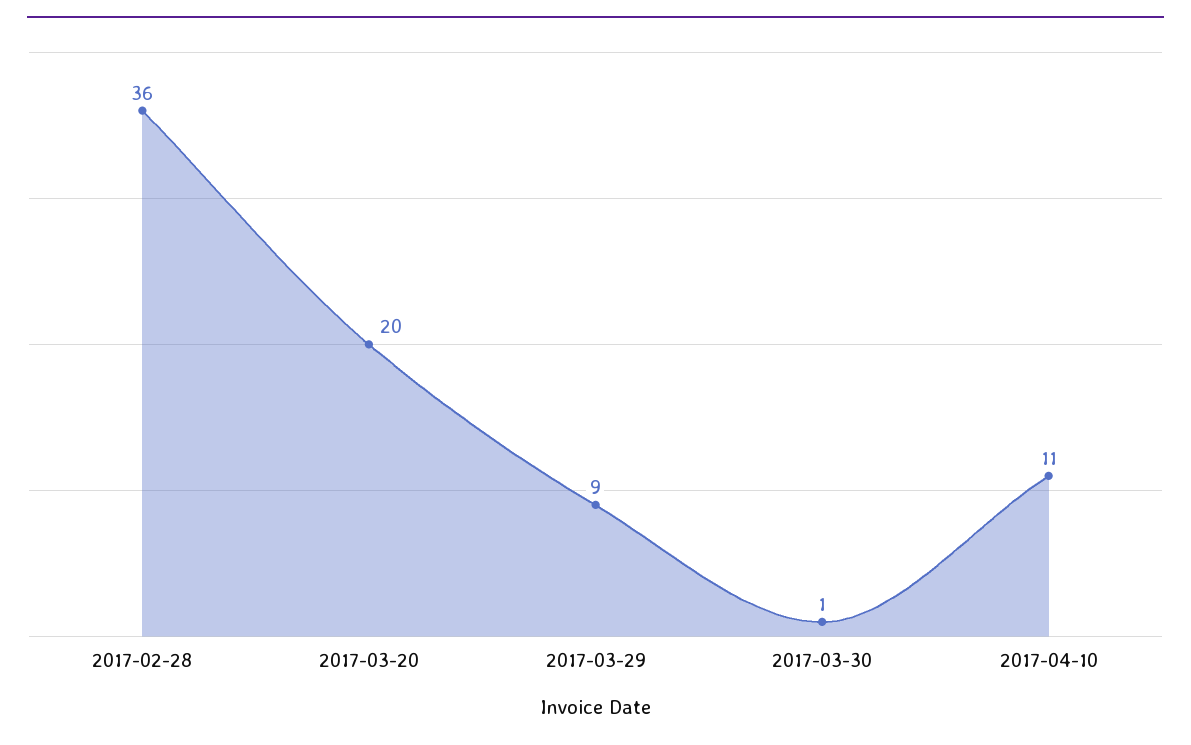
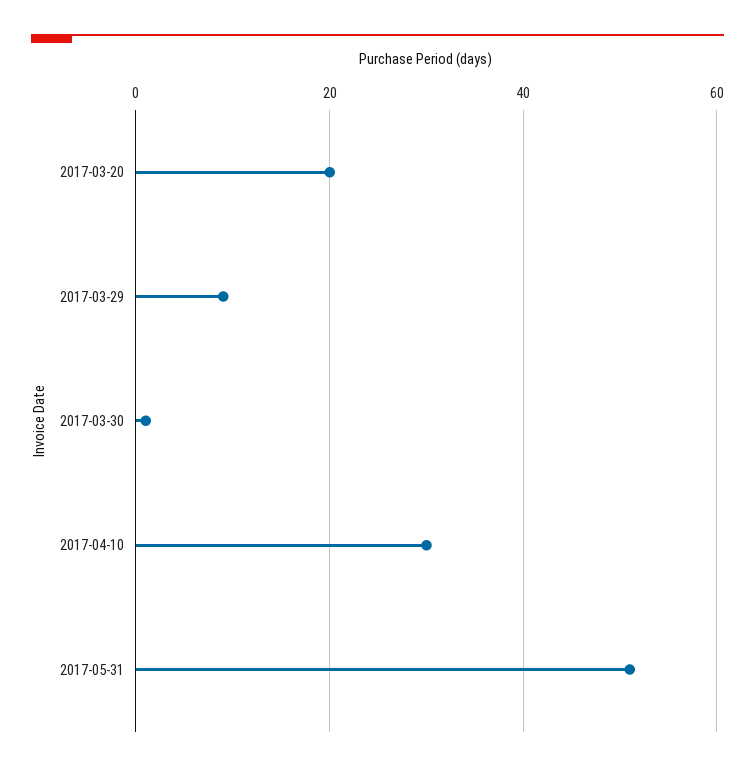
2017-02-28: 36 -> none
2017-04-10: 11 -> 30
2017-05-31: none -> 50

